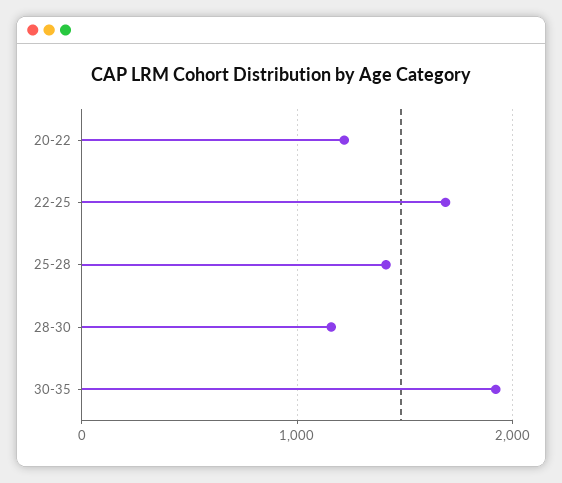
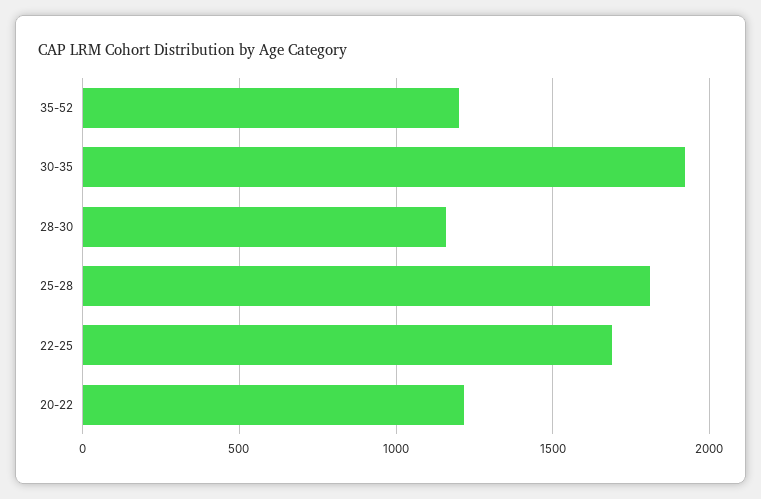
25-28: 1400 -> 1800
35-52: none -> 1200

